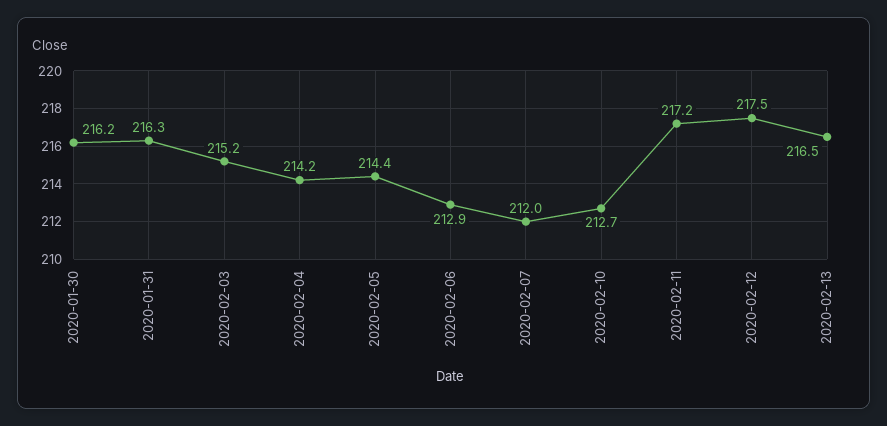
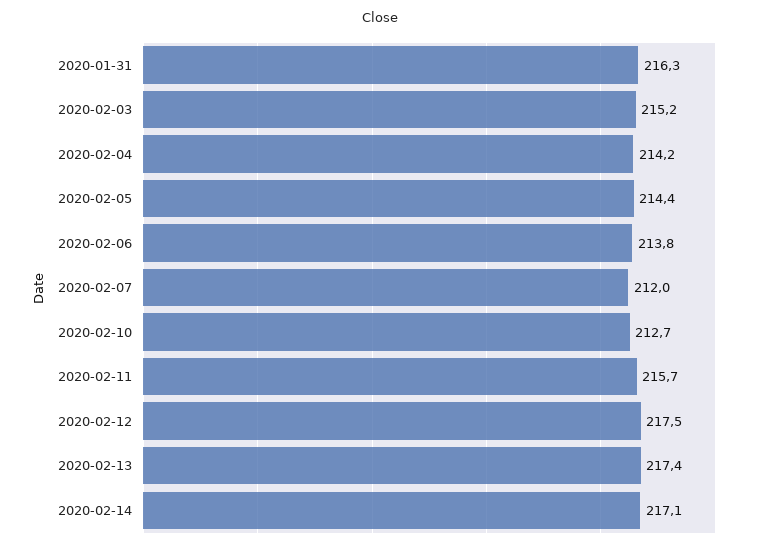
2020-01-30: 216.2 -> none
2020-02-06: 212.9 -> 213.8
2020-02-11: 217.2 -> 215.7
2020-02-13: 216.5 -> 217.4
2020-02-14: none -> 217.1

